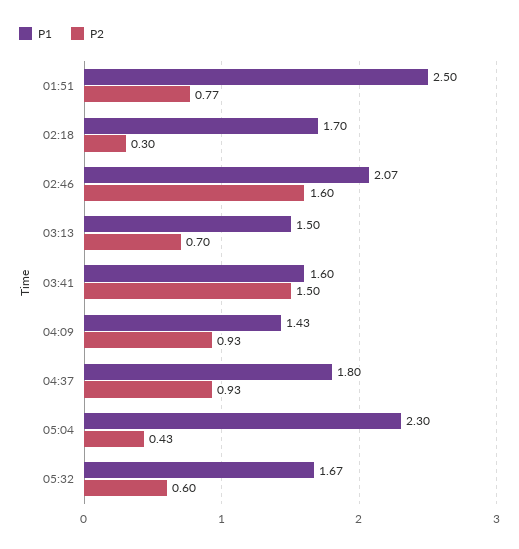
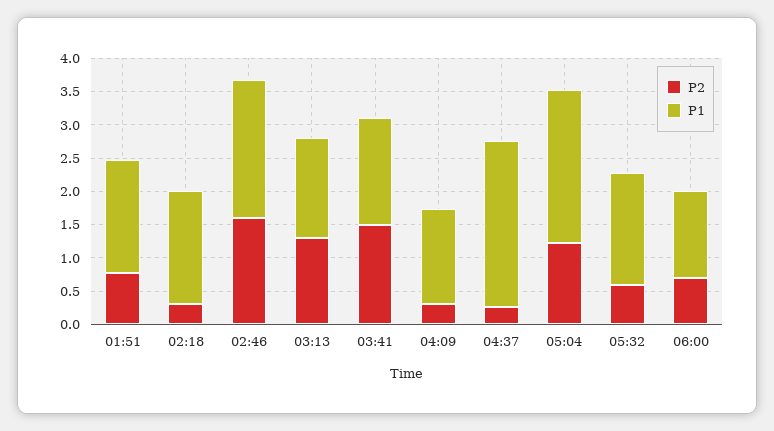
P1, 01:51: 2.5 -> 1.75
P2, 03:13: 0.7 -> 1.25
P2, 04:09: 0.93 -> 0.25
P1, 04:37: 1.8 -> 2.5
P2, 04:37: 0.93 -> 0.25
P2, 05:04: 0.43 -> 1.25
P2, 06:00: none -> 0.75
P1, 06:00: none -> 1.25

